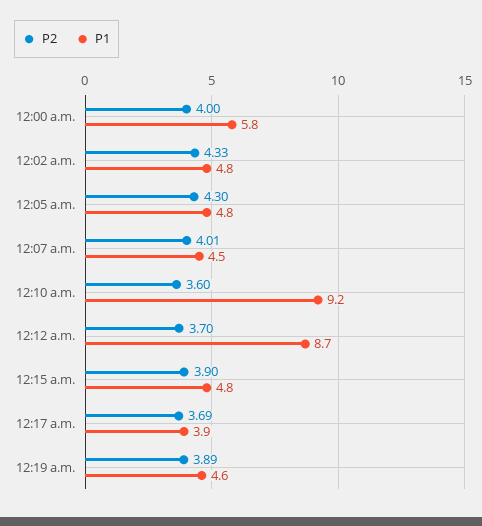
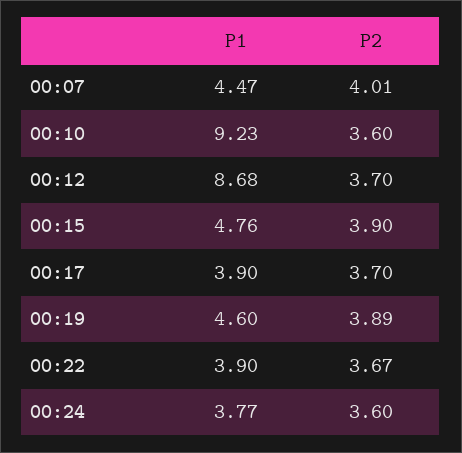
P2, 12:00 a.m.: 4 -> none
P1, 12:00 a.m.: 5.8 -> none
P2, 12:02 a.m.: 4.33 -> none
P1, 12:02 a.m.: 4.8 -> none
P2, 12:05 a.m.: 4.3 -> none
P1, 12:05 a.m.: 4.8 -> none
P2, 12:17 a.m.: 3.69 -> 3.7
P1, 00:22: none -> 3.9
P2, 00:22: none -> 3.67
P1, 00:24: none -> 3.77
P2, 00:24: none -> 3.6

